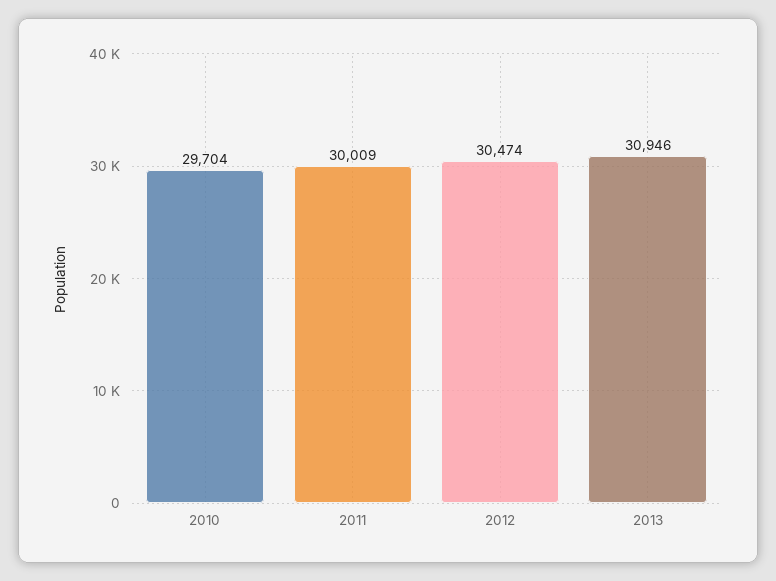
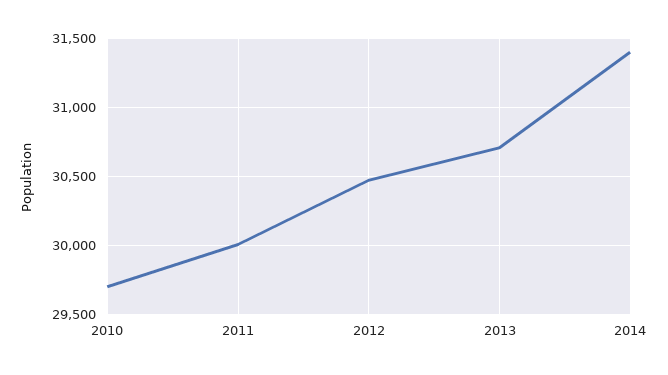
2013: 30946 -> 30700
2014: none -> 31400

